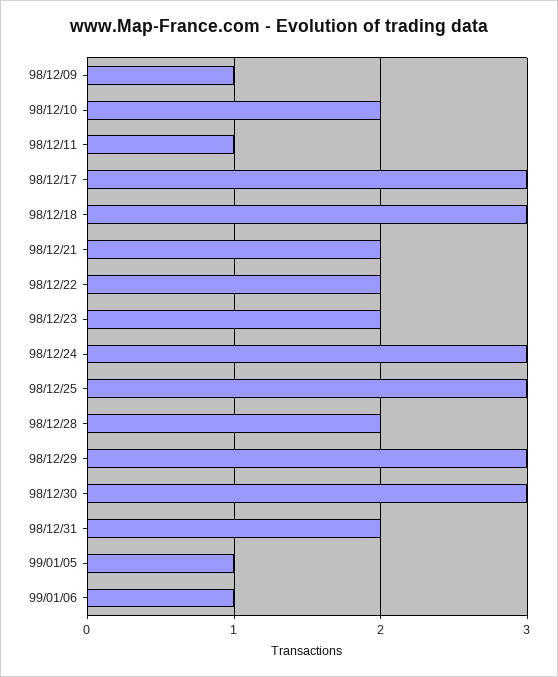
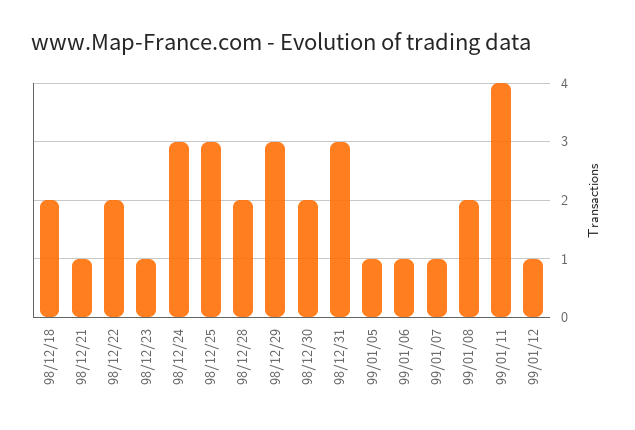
98/12/09: 1 -> none
98/12/10: 2 -> none
98/12/11: 1 -> none
98/12/17: 3 -> none
98/12/18: 3 -> 2
98/12/21: 2 -> 1
98/12/23: 2 -> 1
98/12/30: 3 -> 2
98/12/31: 2 -> 3
99/01/07: none -> 1
99/01/08: none -> 2
99/01/11: none -> 4
99/01/12: none -> 1

